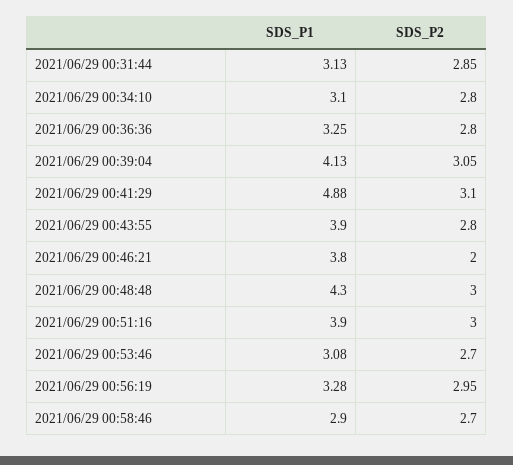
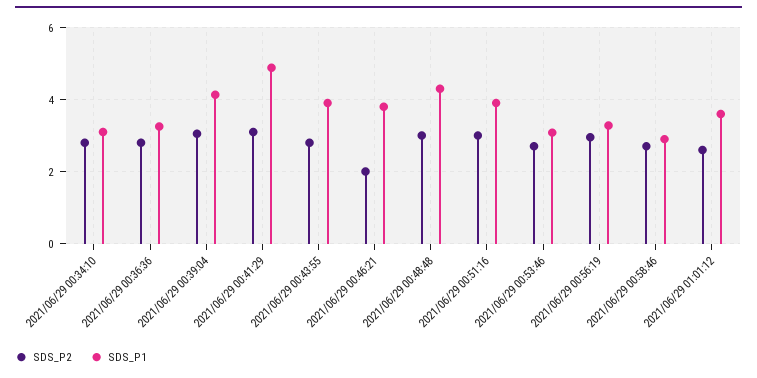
SDS_P1, 2021/06/29 00:31:44: 3.13 -> none
SDS_P2, 2021/06/29 00:31:44: 2.85 -> none
SDS_P2, 2021/06/29 01:01:12: none -> 2.6
SDS_P1, 2021/06/29 01:01:12: none -> 3.6

